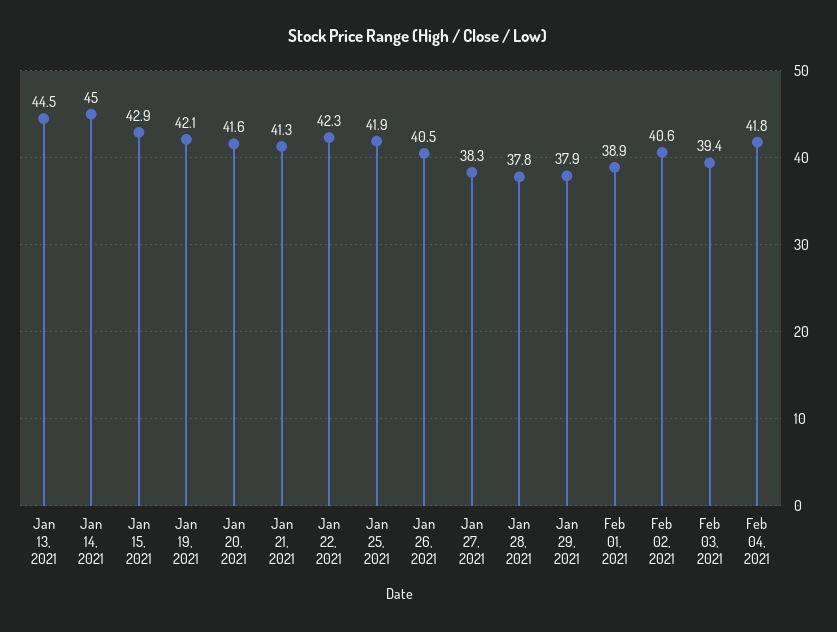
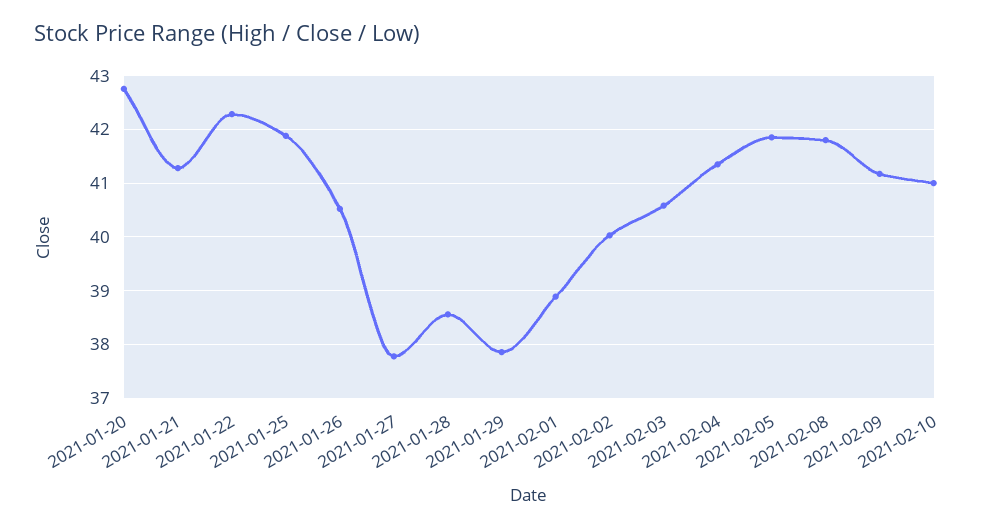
Jan 13, 2021: 44.5 -> none
Jan 14, 2021: 45 -> none
Jan 15, 2021: 42.9 -> none
Jan 19, 2021: 42.1 -> none
Jan 20, 2021: 41.6 -> 42.8
Jan 27, 2021: 38.3 -> 37.8
Jan 28, 2021: 37.8 -> 38.6
Feb 02, 2021: 40.6 -> 40
Feb 03, 2021: 39.4 -> 40.6
Feb 04, 2021: 41.8 -> 41.4
2021-02-05: none -> 41.8
2021-02-08: none -> 41.8
2021-02-09: none -> 41.2
2021-02-10: none -> 41

